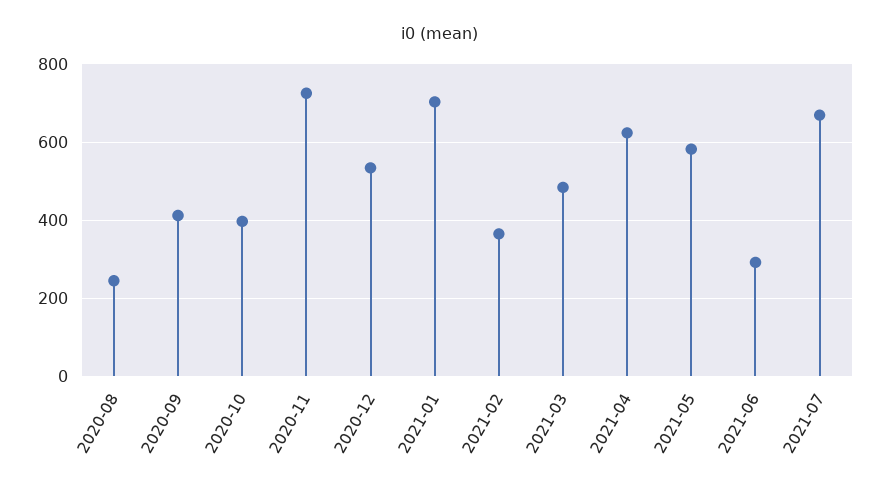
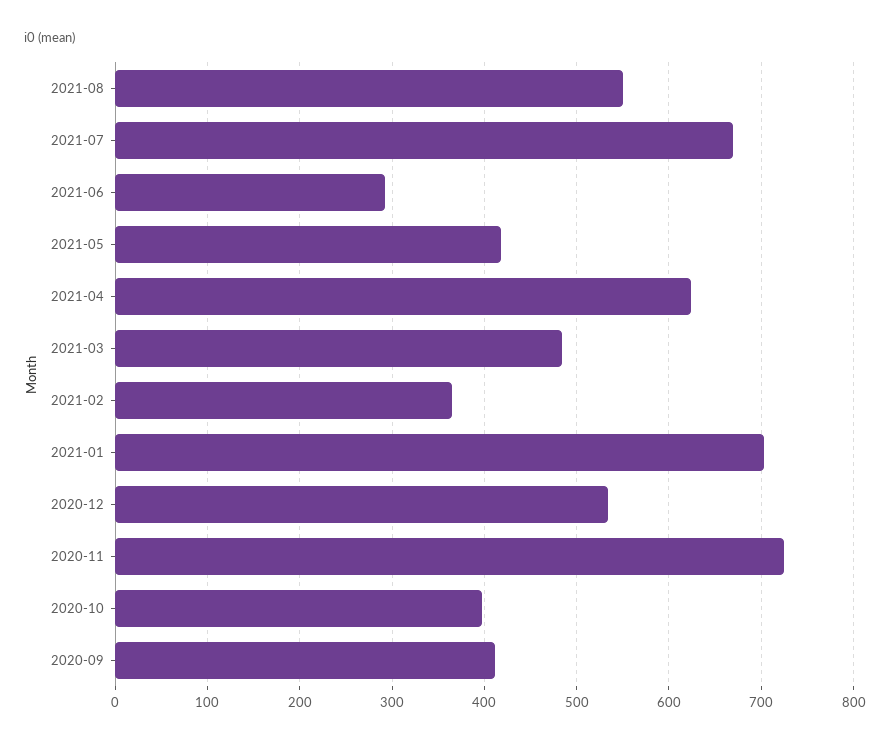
2020-08: 240 -> none
2021-05: 580 -> 420
2021-08: none -> 550

